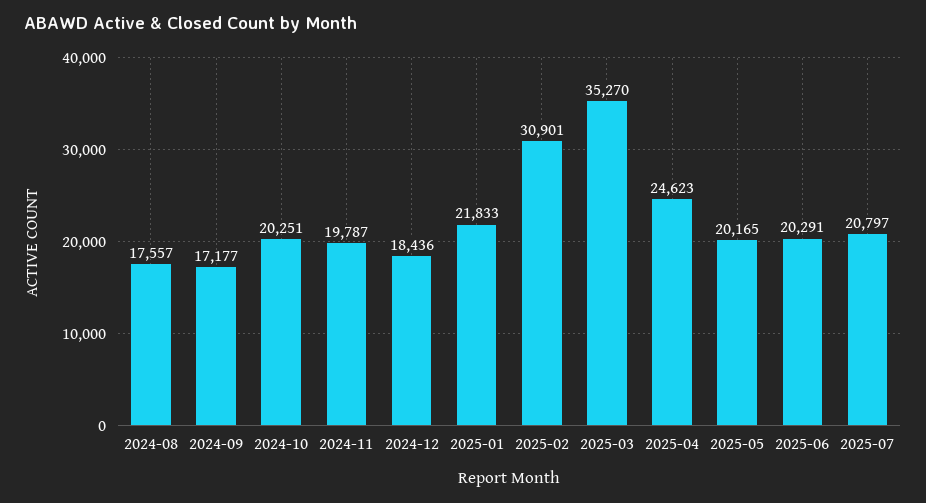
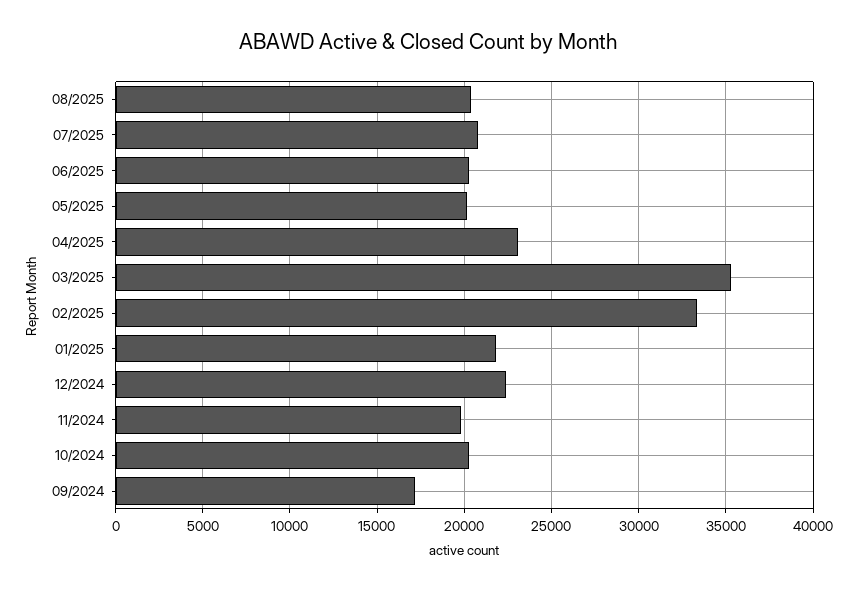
2024-08: 17557 -> none
2024-12: 18436 -> 22500
2025-02: 30901 -> 33500
2025-04: 24623 -> 23000
08/2025: none -> 20500

